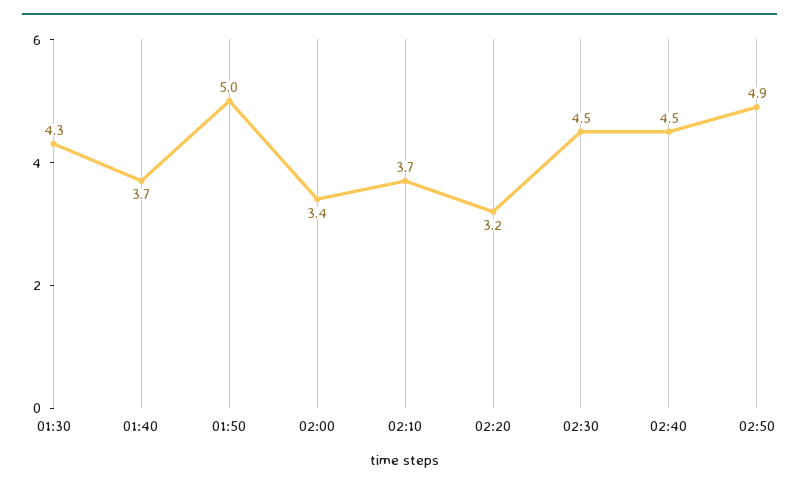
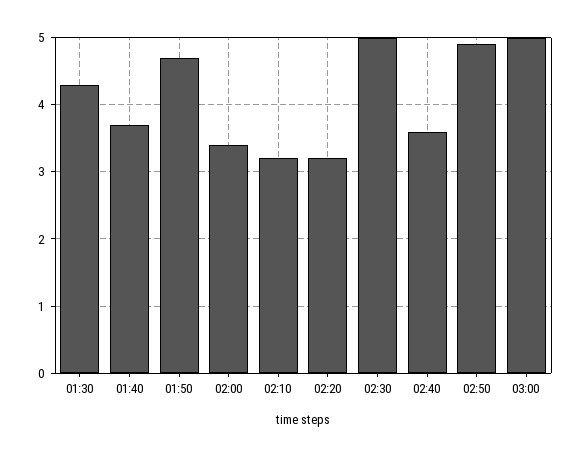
01:50: 5 -> 4.7
02:10: 3.7 -> 3.2
02:30: 4.5 -> 5
02:40: 4.5 -> 3.6
03:00: none -> 5

